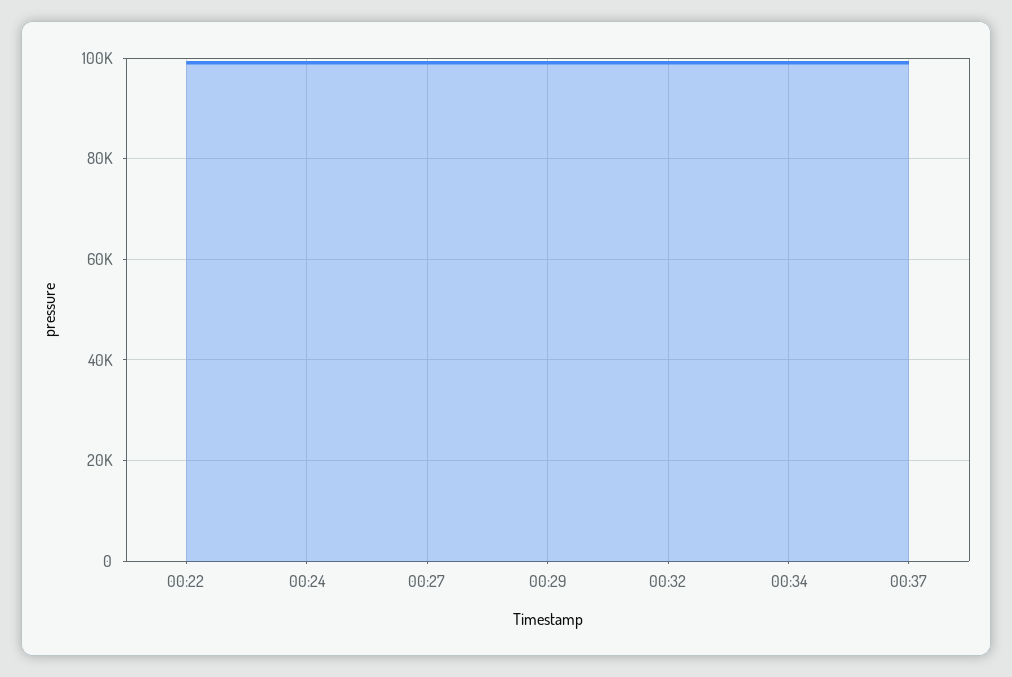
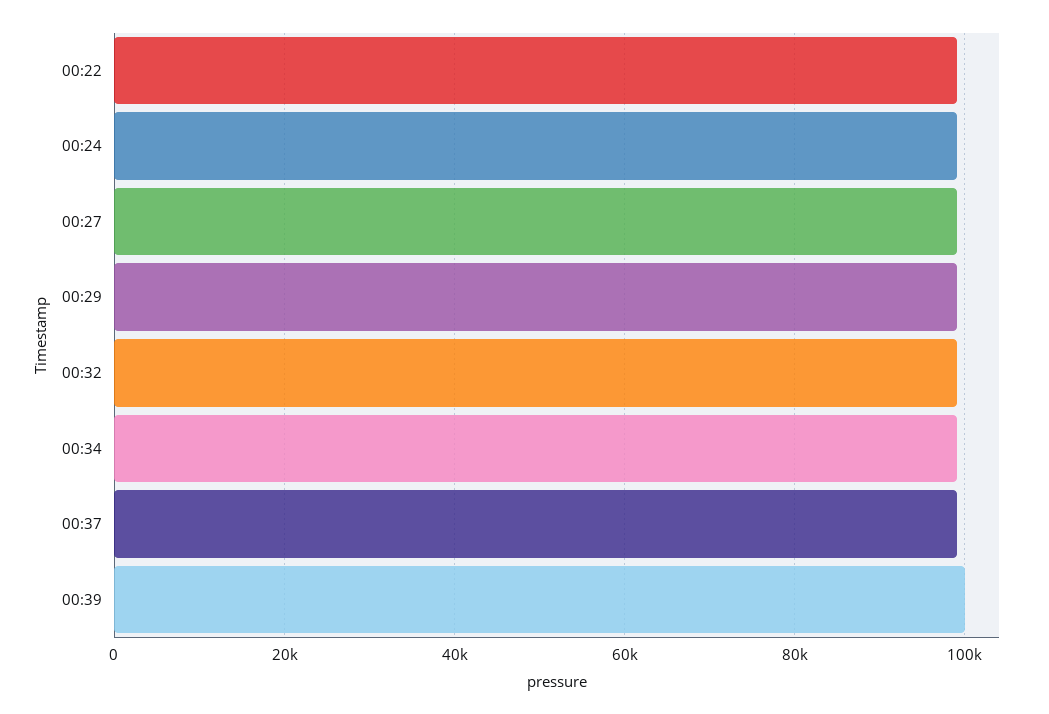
00:39: none -> 100000

